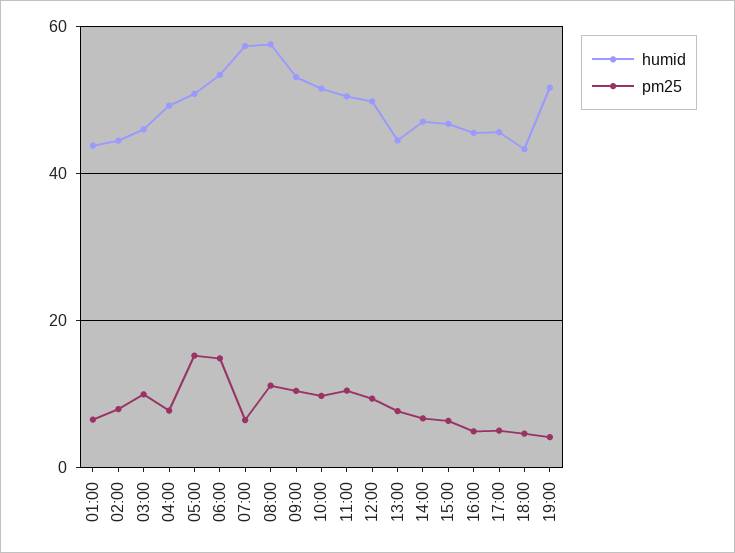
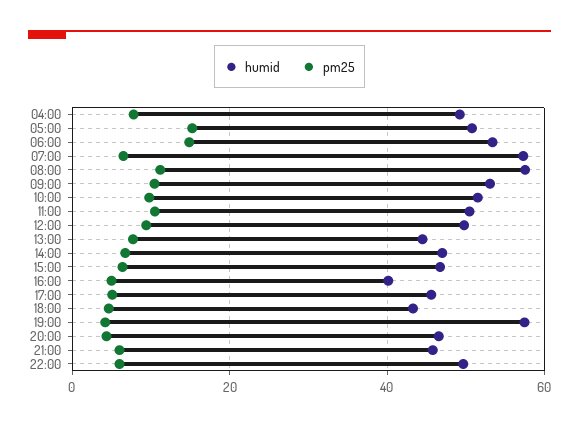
humid, 01:00: 44 -> none
pm25, 01:00: 6 -> none
humid, 02:00: 44 -> none
pm25, 02:00: 8 -> none
humid, 03:00: 46 -> none
pm25, 03:00: 10 -> none
humid, 16:00: 46 -> 40
humid, 19:00: 52 -> 58
humid, 20:00: none -> 46
pm25, 20:00: none -> 4
humid, 21:00: none -> 46
pm25, 21:00: none -> 6
humid, 22:00: none -> 50
pm25, 22:00: none -> 6

